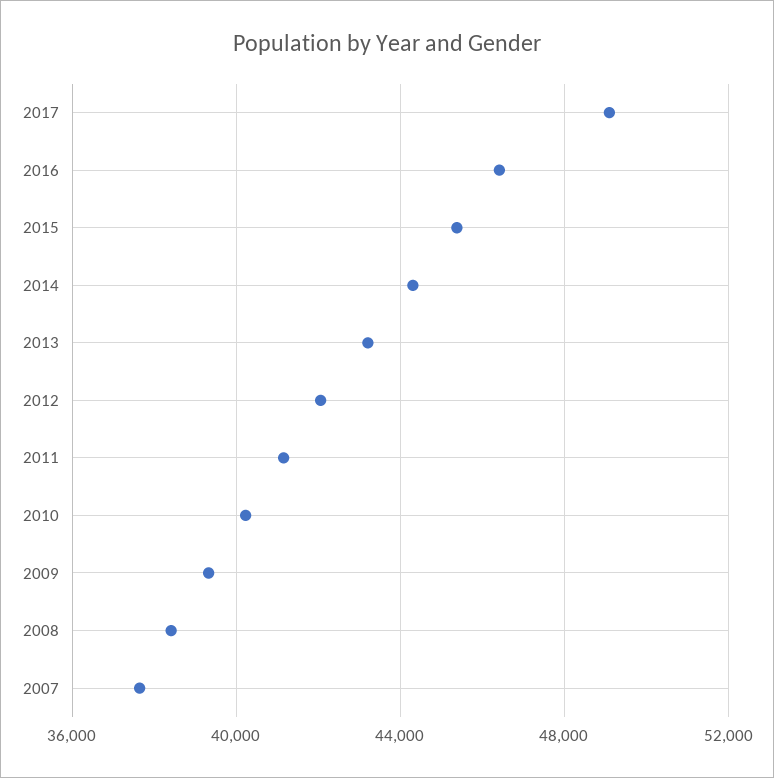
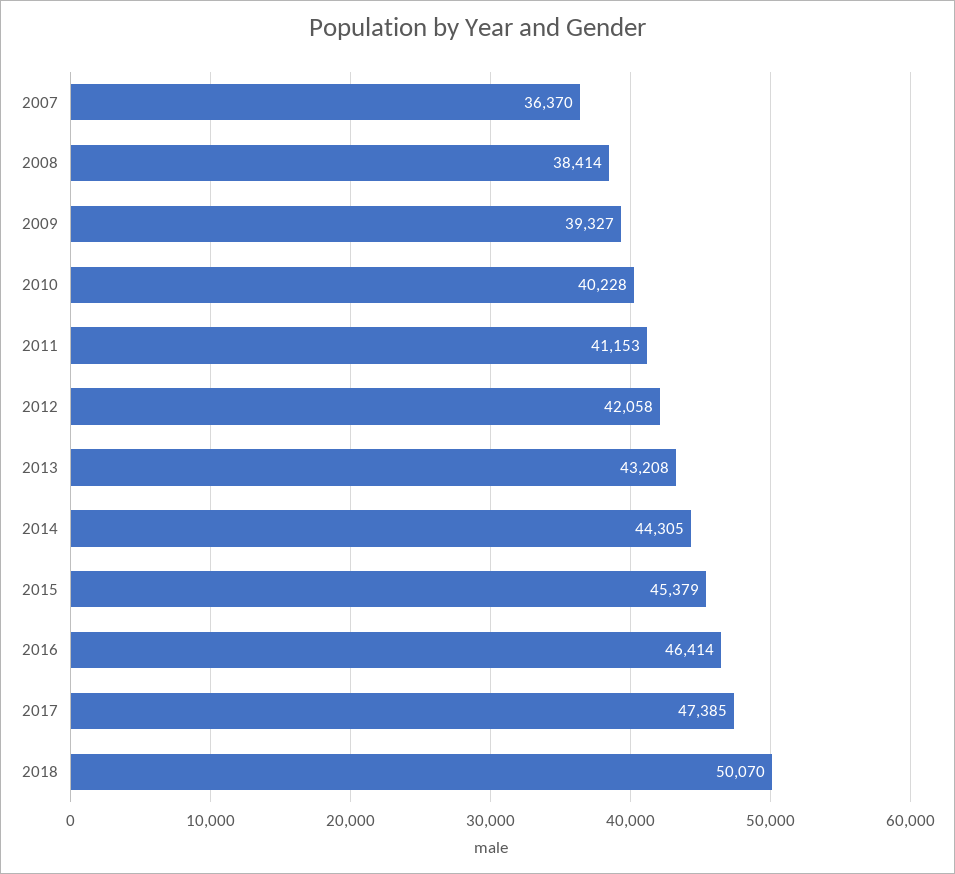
2017: 49000 -> 47385
2007: 37500 -> 36370
2018: none -> 50070

